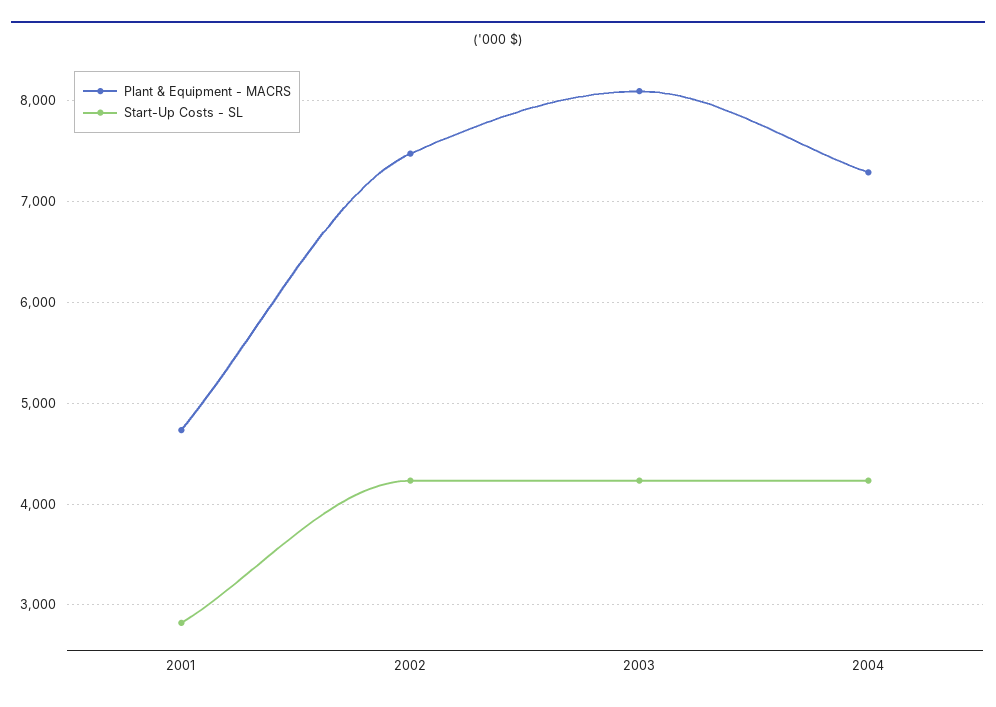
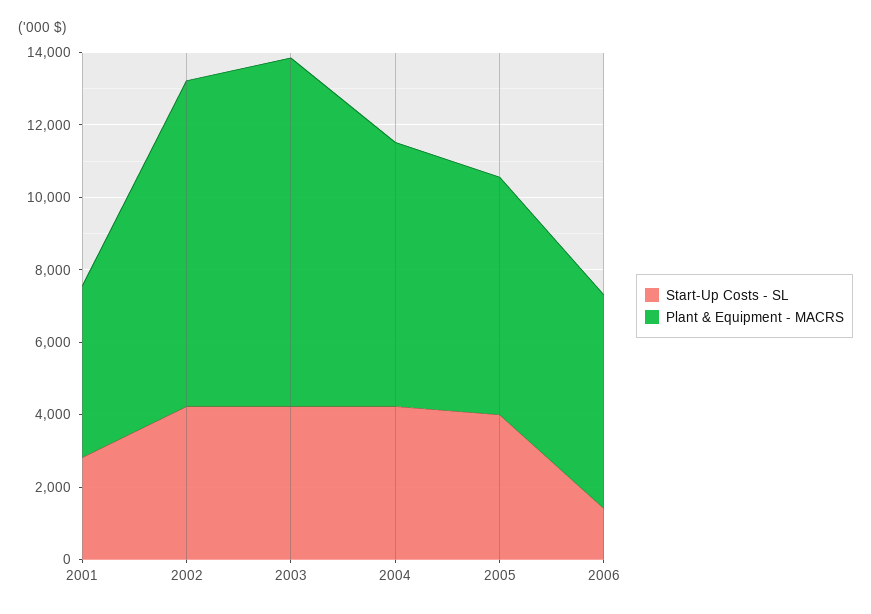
Plant & Equipment - MACRS, 2002: 7500 -> 9000
Plant & Equipment - MACRS, 2003: 8100 -> 9500
Start-Up Costs - SL, 2005: none -> 4000
Plant & Equipment - MACRS, 2005: none -> 6500
Start-Up Costs - SL, 2006: none -> 1500
Plant & Equipment - MACRS, 2006: none -> 6000

